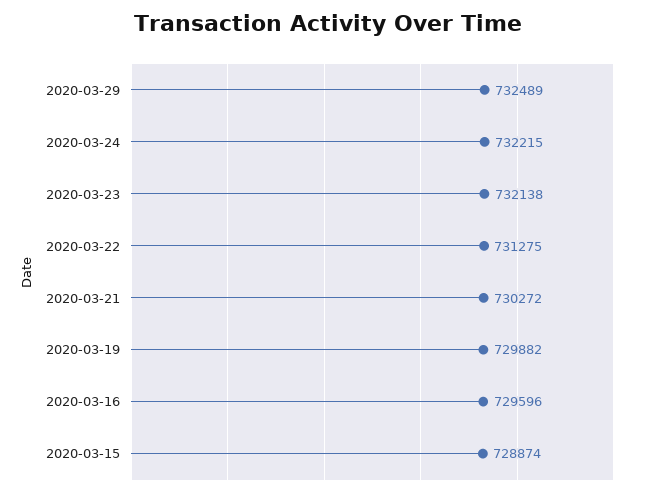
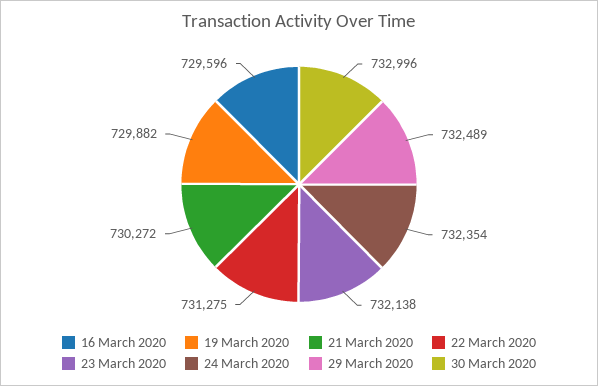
2020-03-24: 732215 -> 732354
2020-03-15: 728874 -> none
30 March 2020: none -> 732996

